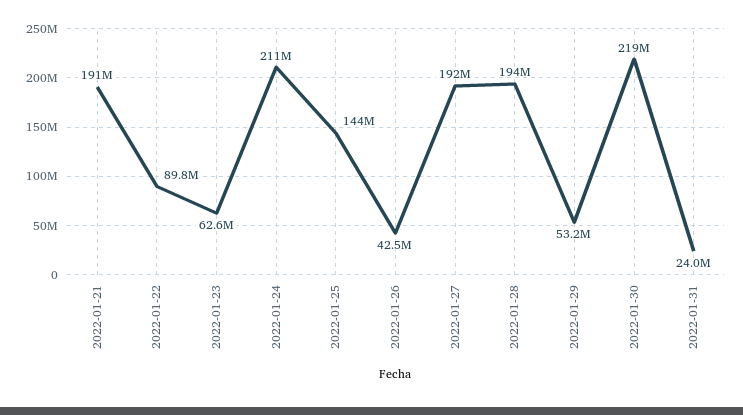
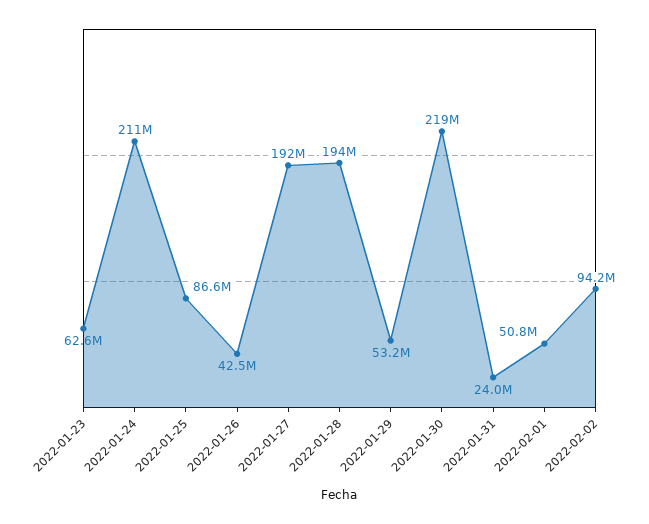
2022-01-21: 191000000 -> none
2022-01-22: 89800000 -> none
2022-01-25: 144000000 -> 86600000
2022-02-01: none -> 50800000
2022-02-02: none -> 94200000

